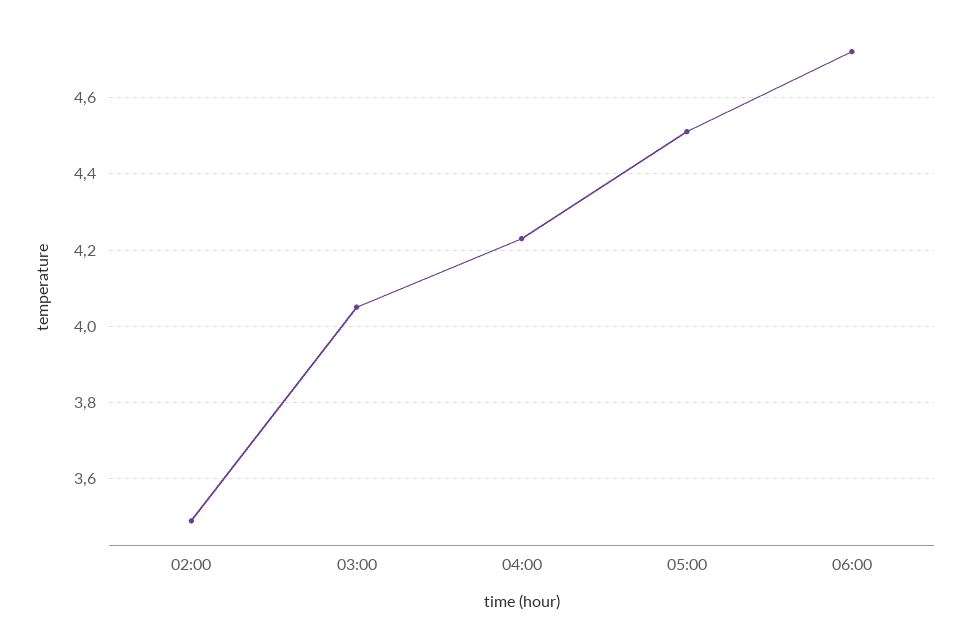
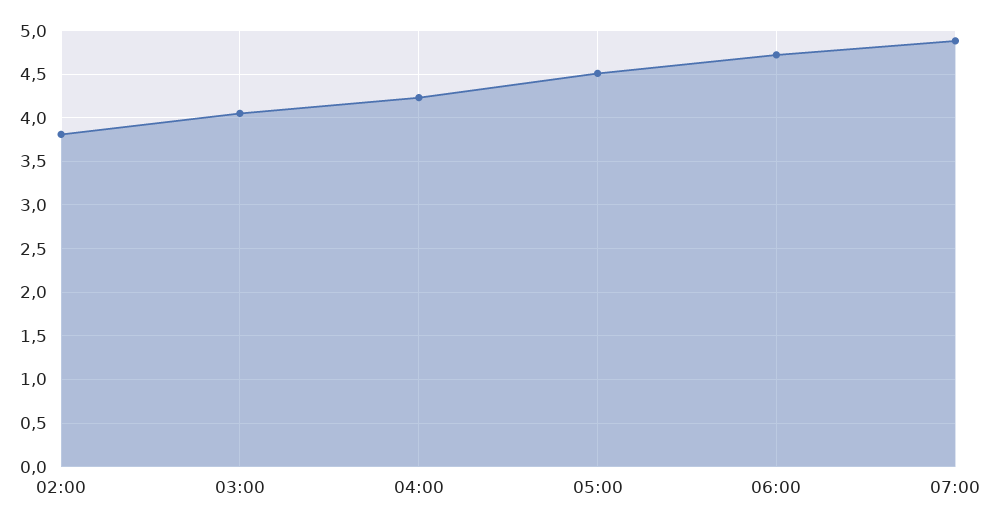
02:00: 3.5 -> 3.8
07:00: none -> 4.9

